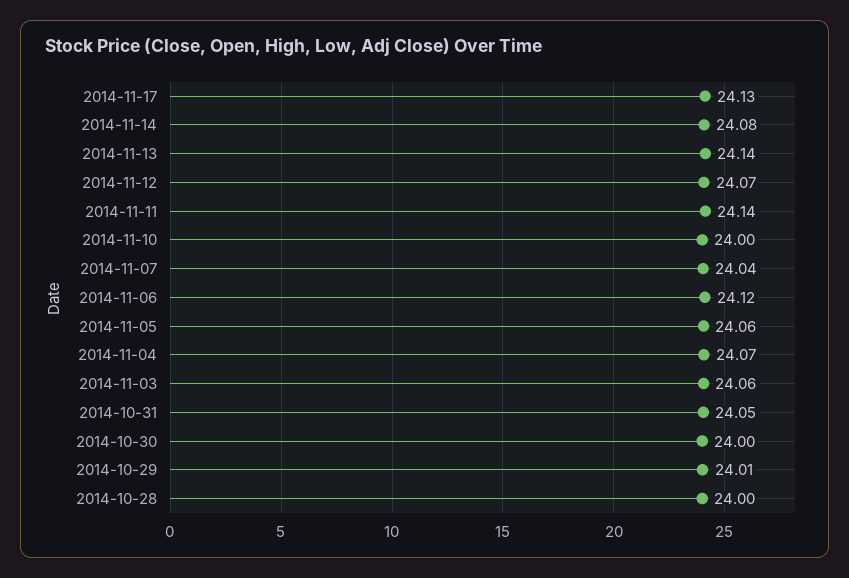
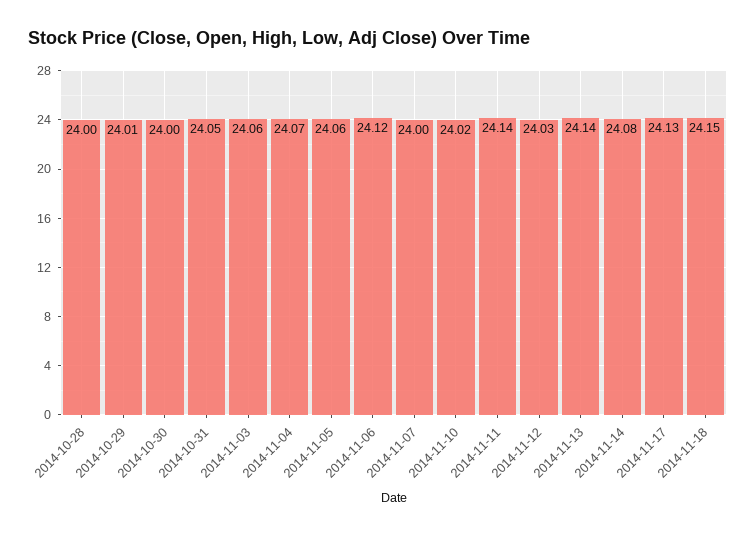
2014-11-12: 24.07 -> 24.03
2014-11-10: 24 -> 24.02
2014-11-07: 24.04 -> 24
2014-11-18: none -> 24.15

